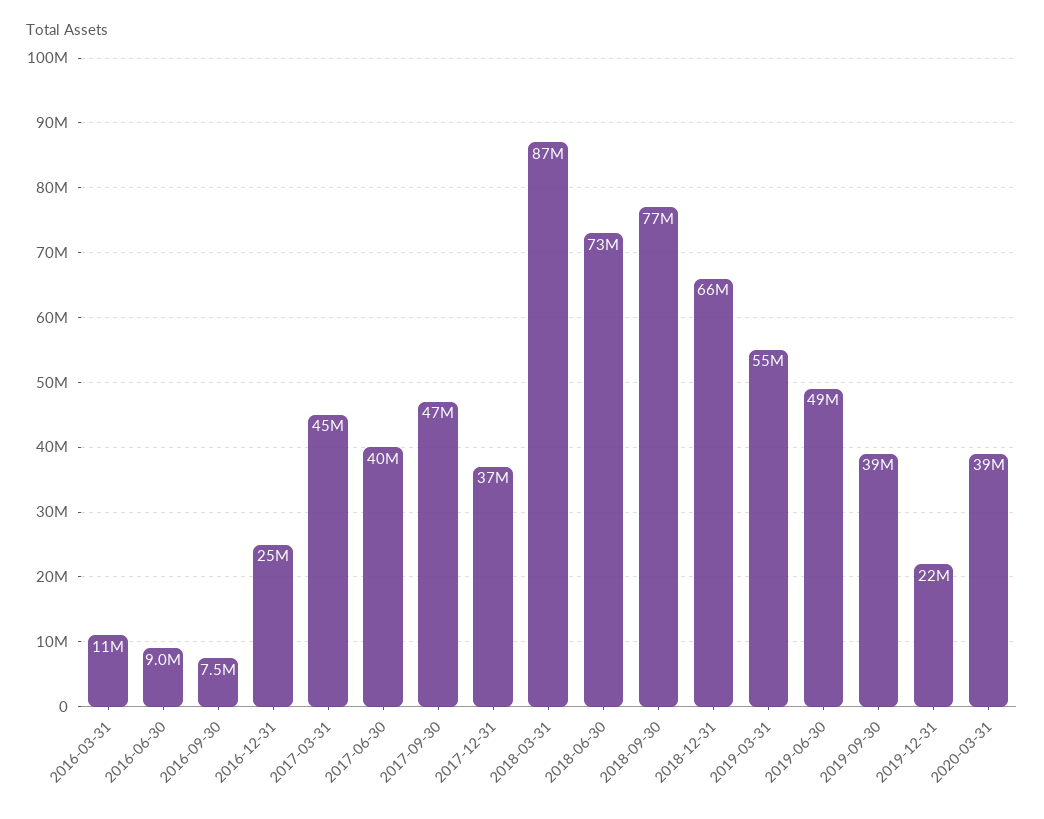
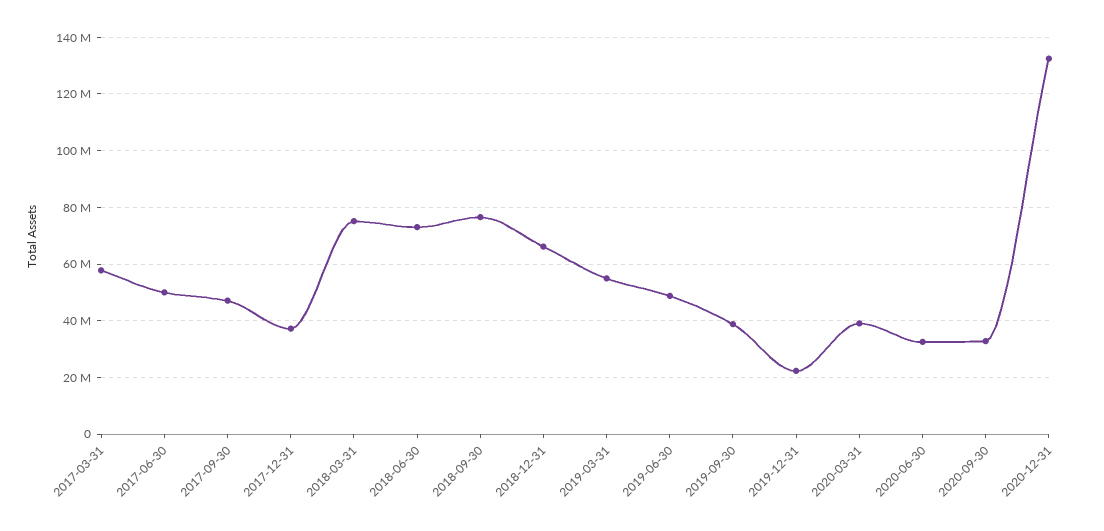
2016-03-31: 11000000 -> none
2016-06-30: 9000000 -> none
2016-09-30: 7500000 -> none
2016-12-31: 25000000 -> none
2017-03-31: 45000000 -> 57500000
2017-06-30: 40000000 -> 50000000
2018-03-31: 87000000 -> 75000000
2020-06-30: none -> 32500000
2020-09-30: none -> 32500000
2020-12-31: none -> 132500000

